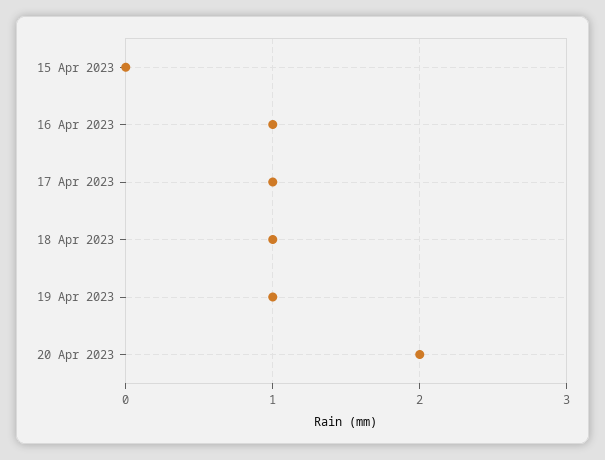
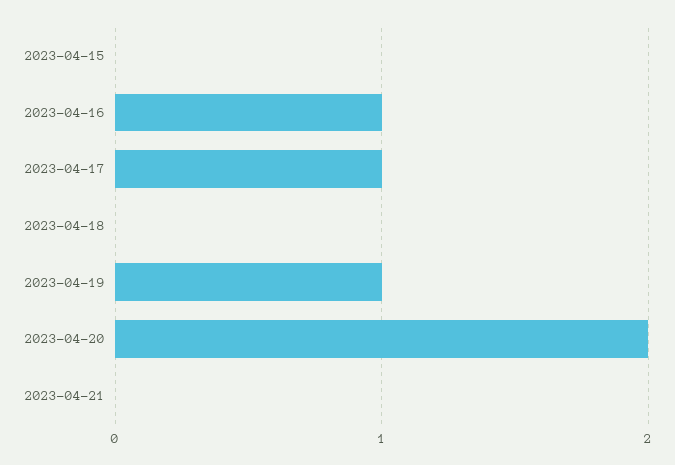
18 Apr 2023: 1 -> 0
2023-04-21: none -> 0

